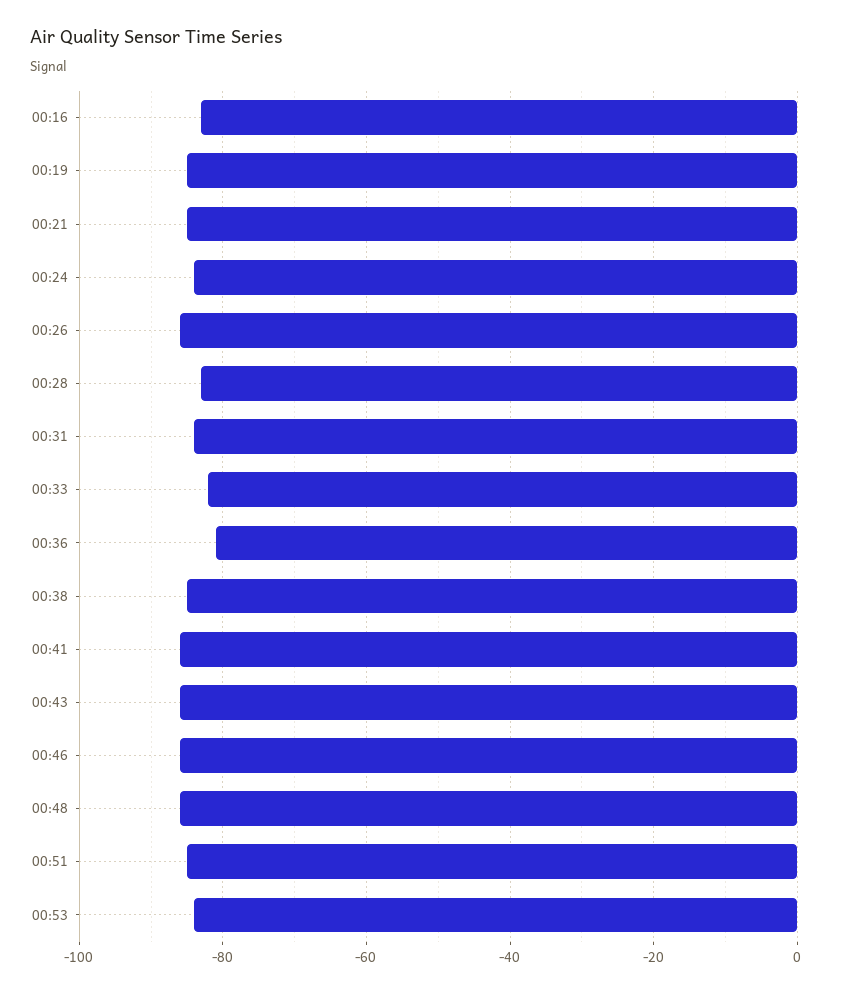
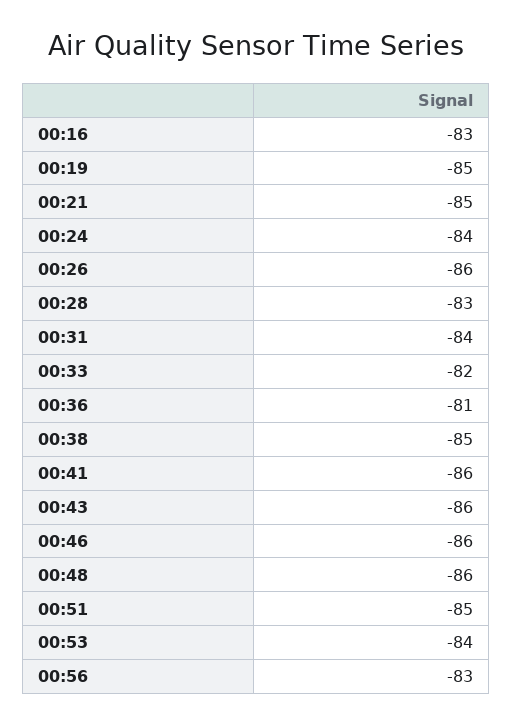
00:56: none -> -83

